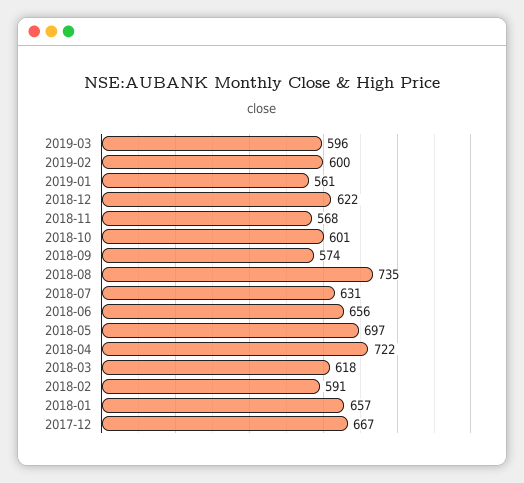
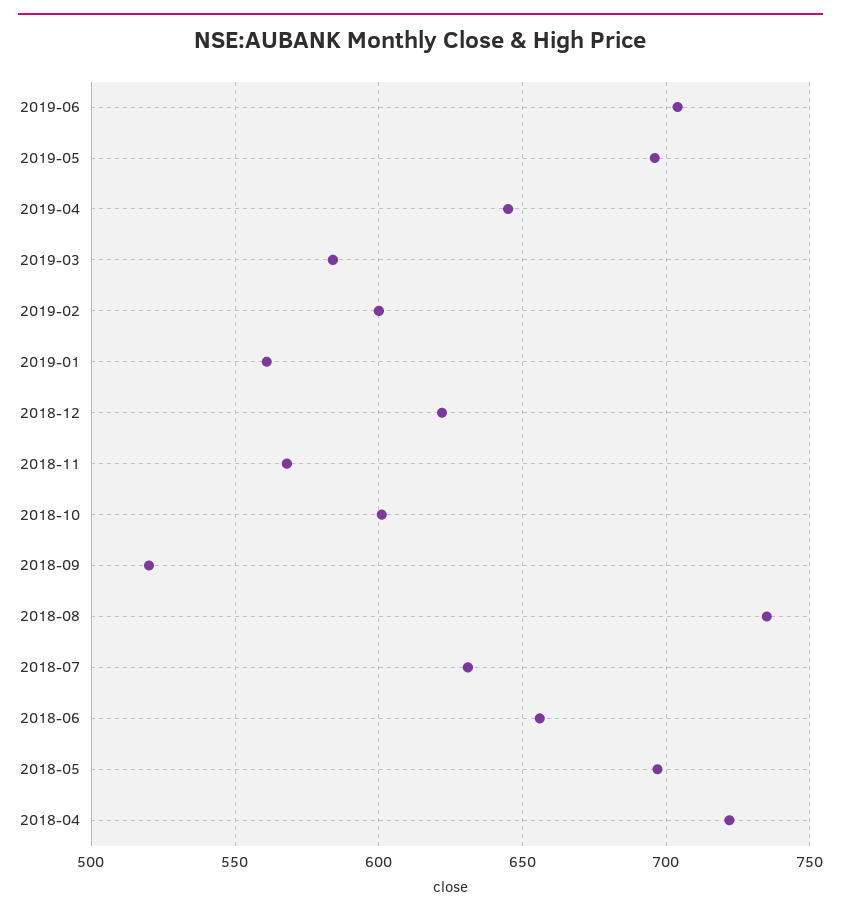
2019-03: 596 -> 585
2018-09: 574 -> 520
2018-03: 618 -> none
2018-02: 591 -> none
2018-01: 657 -> none
2017-12: 667 -> none
2019-06: none -> 705
2019-05: none -> 695
2019-04: none -> 645

